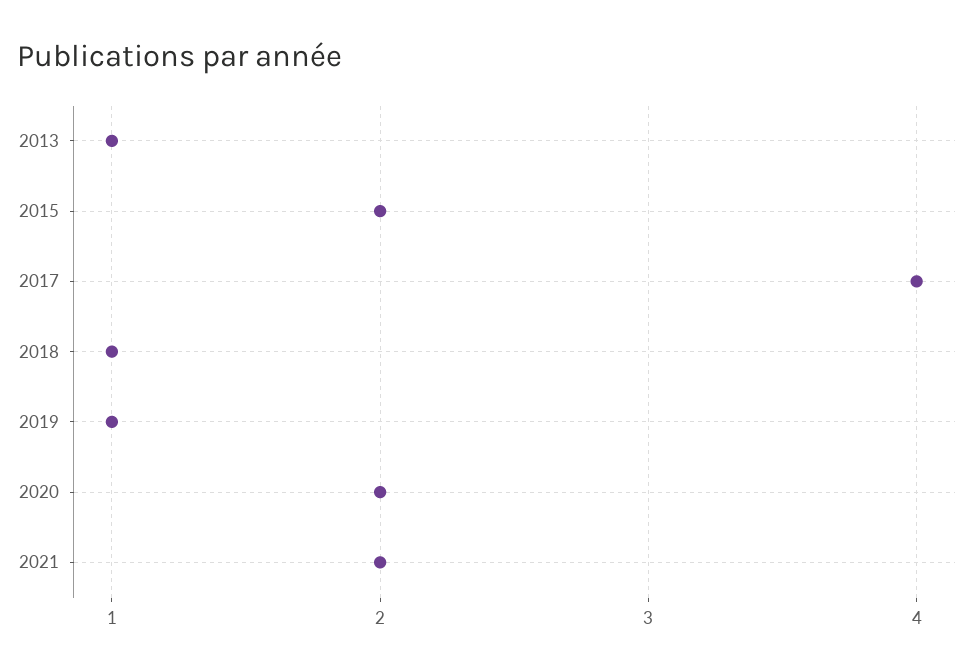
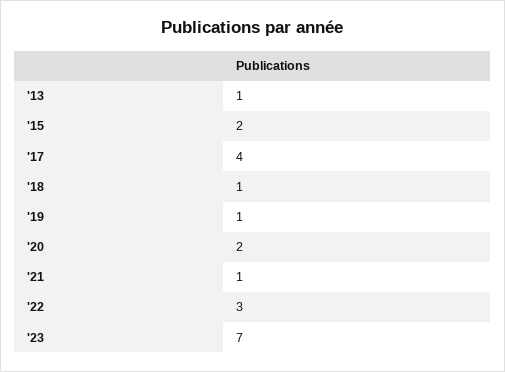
2021: 2 -> 1
'22: none -> 3
'23: none -> 7

